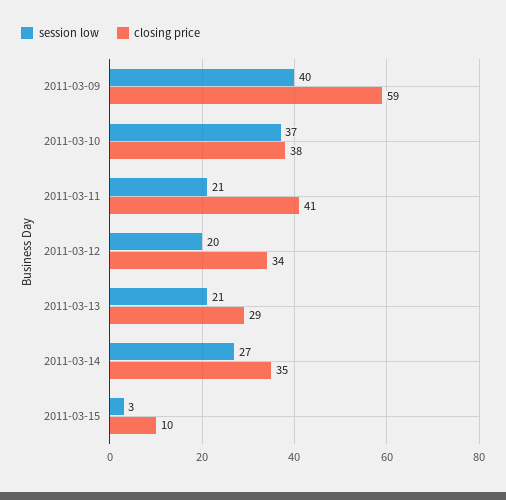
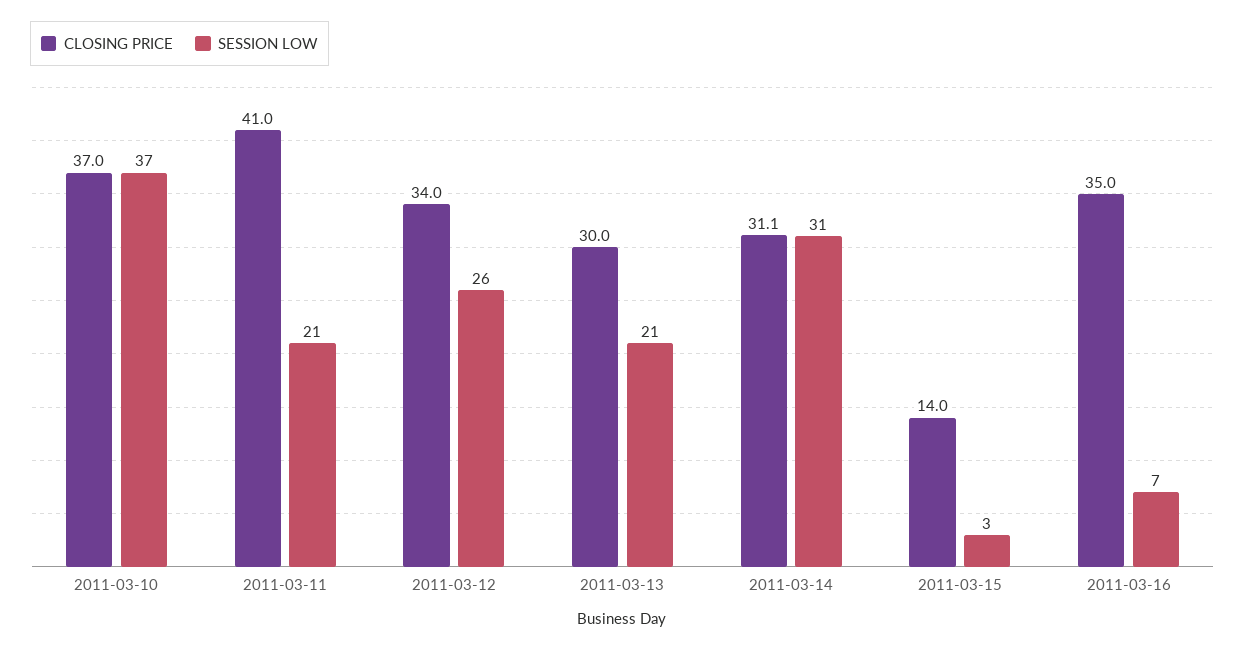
session low, 2011-03-09: 40 -> none
closing price, 2011-03-09: 59 -> none
closing price, 2011-03-10: 38 -> 37
session low, 2011-03-12: 20 -> 26
closing price, 2011-03-13: 29 -> 30
session low, 2011-03-14: 27 -> 31
closing price, 2011-03-14: 35 -> 31.1
closing price, 2011-03-15: 10 -> 14
closing price, 2011-03-16: none -> 35
session low, 2011-03-16: none -> 7

